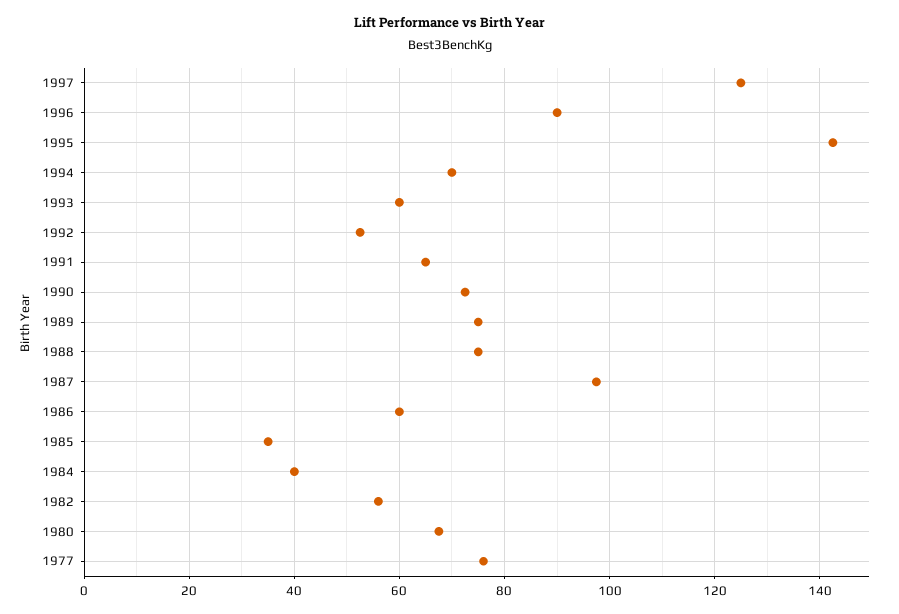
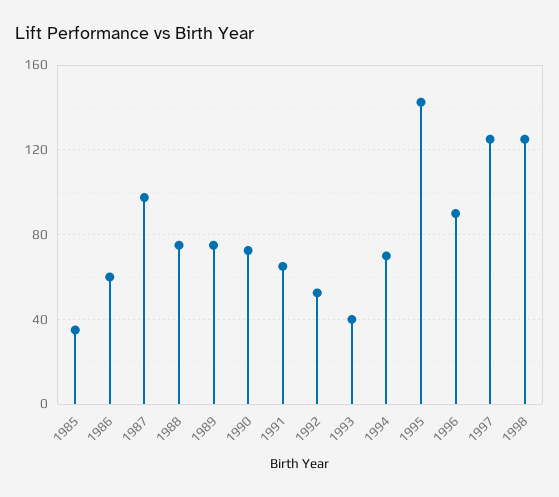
1993: 60 -> 40
1984: 40 -> none
1982: 56 -> none
1980: 68 -> none
1977: 76 -> none
1998: none -> 125

